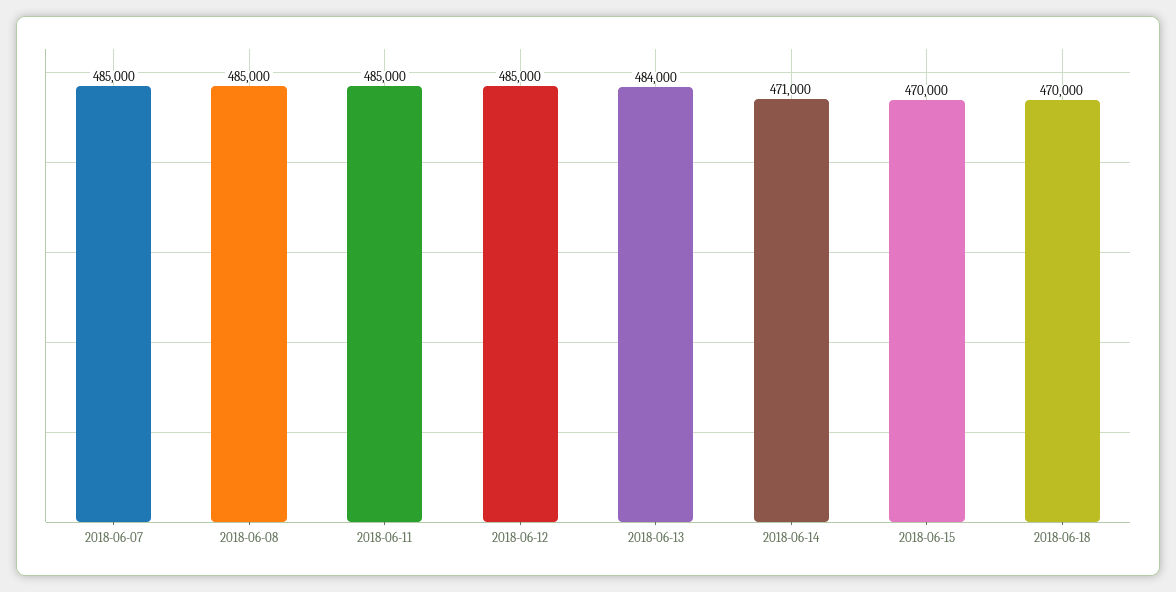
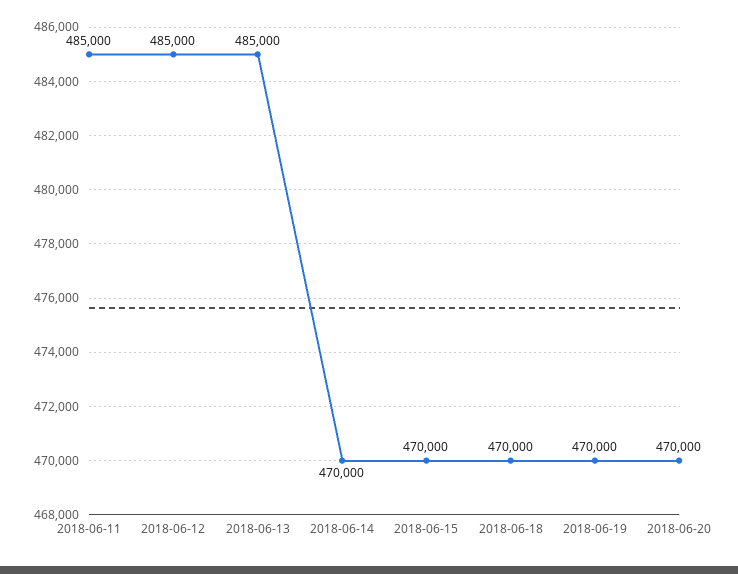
2018-06-07: 485000 -> none
2018-06-08: 485000 -> none
2018-06-13: 484000 -> 485000
2018-06-14: 471000 -> 470000
2018-06-19: none -> 470000
2018-06-20: none -> 470000

